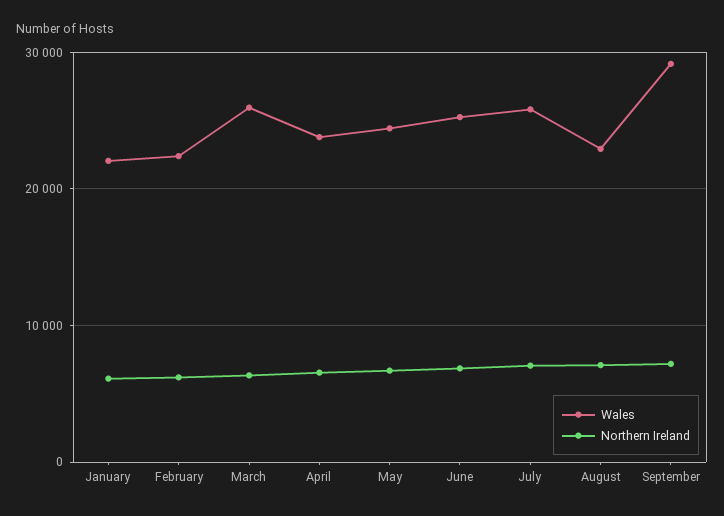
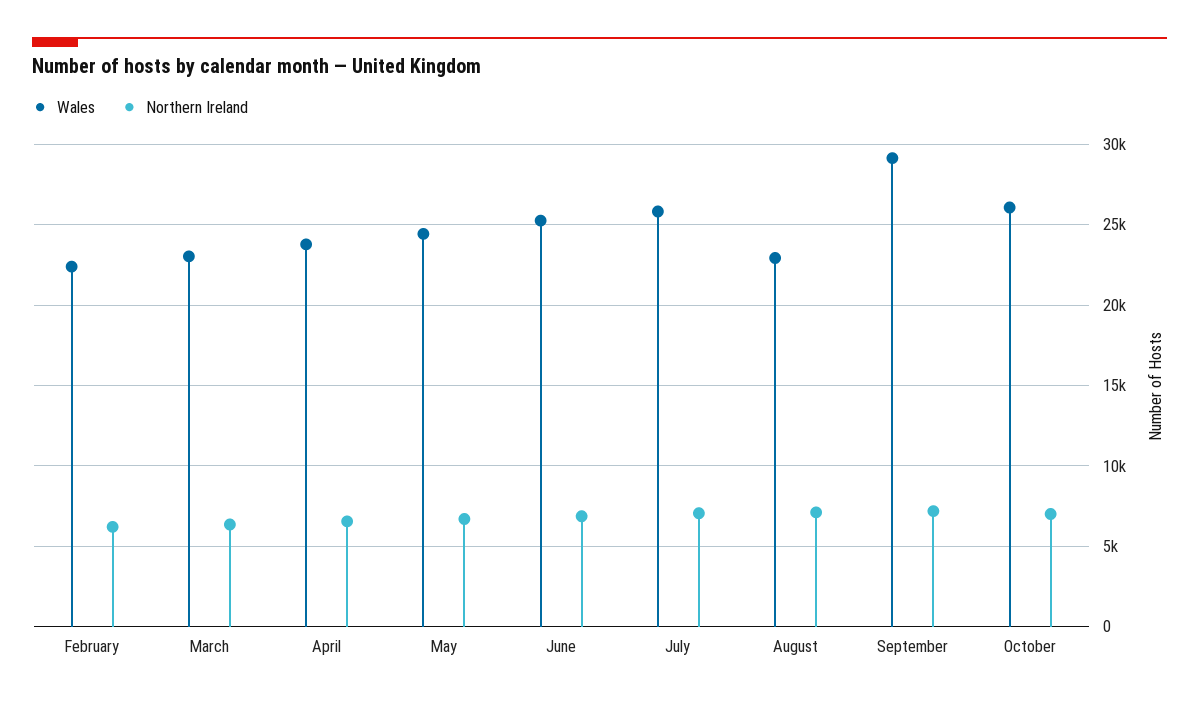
Wales, January: 22000 -> none
Northern Ireland, January: 6000 -> none
Wales, March: 26000 -> 23000
Wales, October: none -> 26000
Northern Ireland, October: none -> 7000

